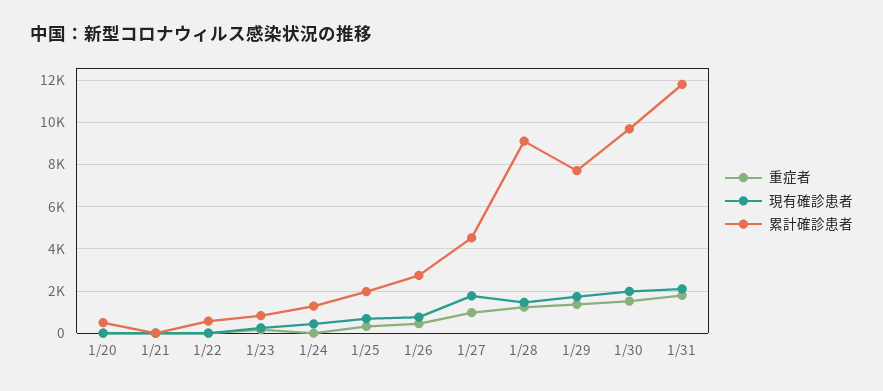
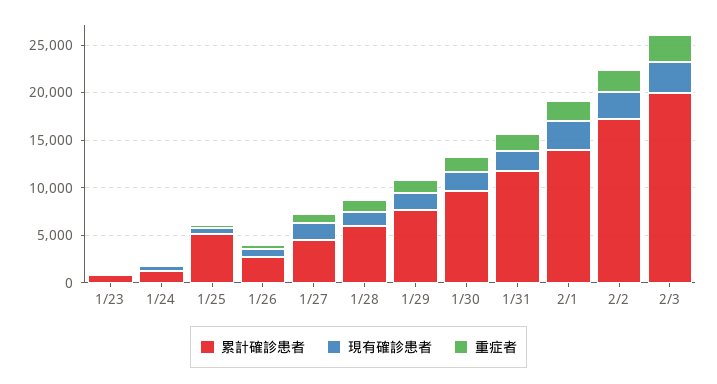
重症者, 1/20: 0 -> none
現有確診患者, 1/20: 0 -> none
累計確診患者, 1/20: 500 -> none
重症者, 1/21: 0 -> none
現有確診患者, 1/21: 0 -> none
累計確診患者, 1/21: 0 -> none
重症者, 1/22: 0 -> none
現有確診患者, 1/22: 0 -> none
累計確診患者, 1/22: 500 -> none
累計確診患者, 1/25: 2000 -> 5000
累計確診患者, 1/28: 9000 -> 6000
累計確診患者, 2/1: none -> 14000
現有確診患者, 2/1: none -> 3000
重症者, 2/1: none -> 2000
累計確診患者, 2/2: none -> 17000
現有確診患者, 2/2: none -> 3000
重症者, 2/2: none -> 2000
累計確診患者, 2/3: none -> 20000
現有確診患者, 2/3: none -> 3000
重症者, 2/3: none -> 3000

